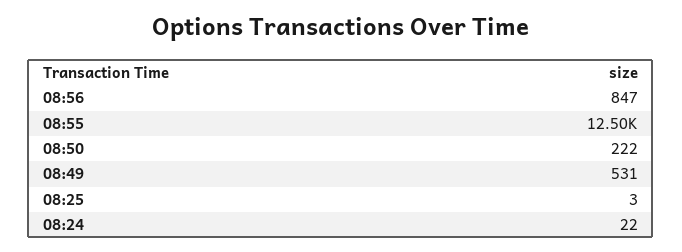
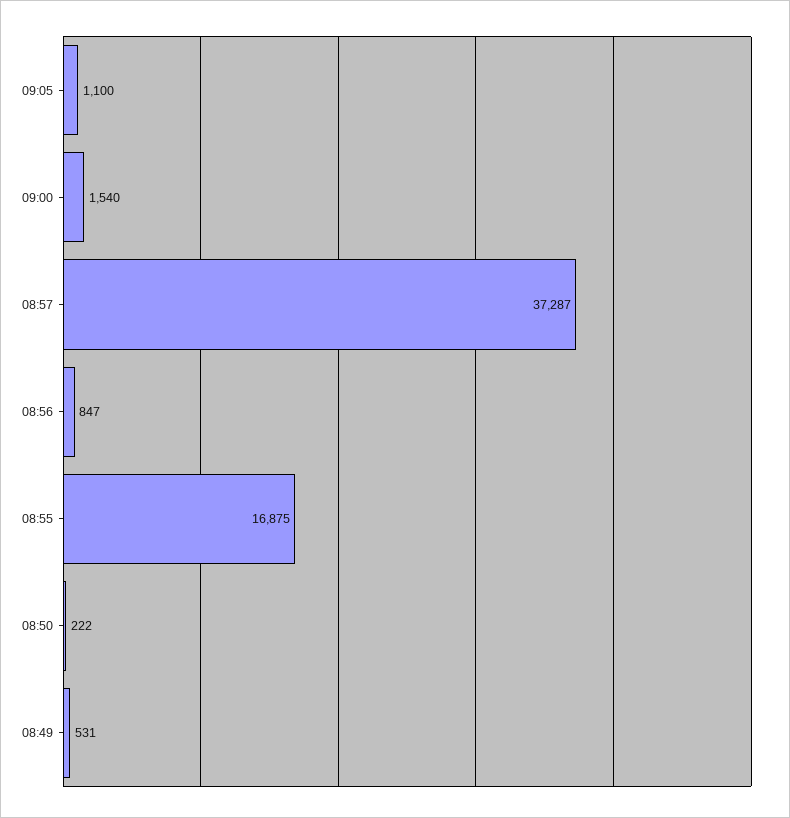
08:55: 12500 -> 16875
08:25: 3 -> none
08:24: 22 -> none
09:05: none -> 1100
09:00: none -> 1540
08:57: none -> 37287

